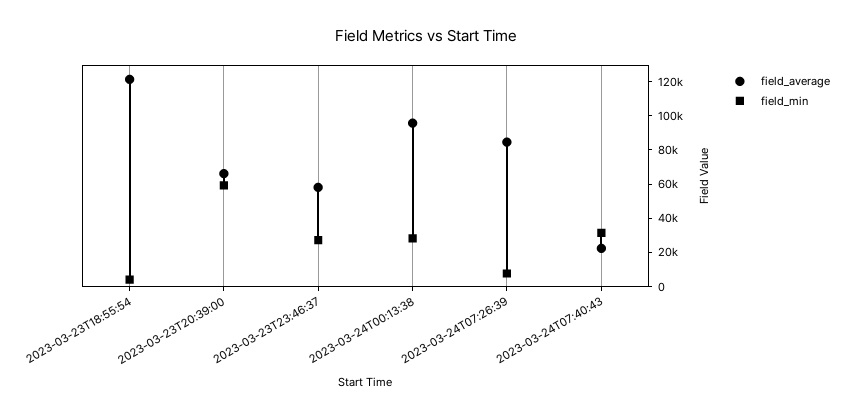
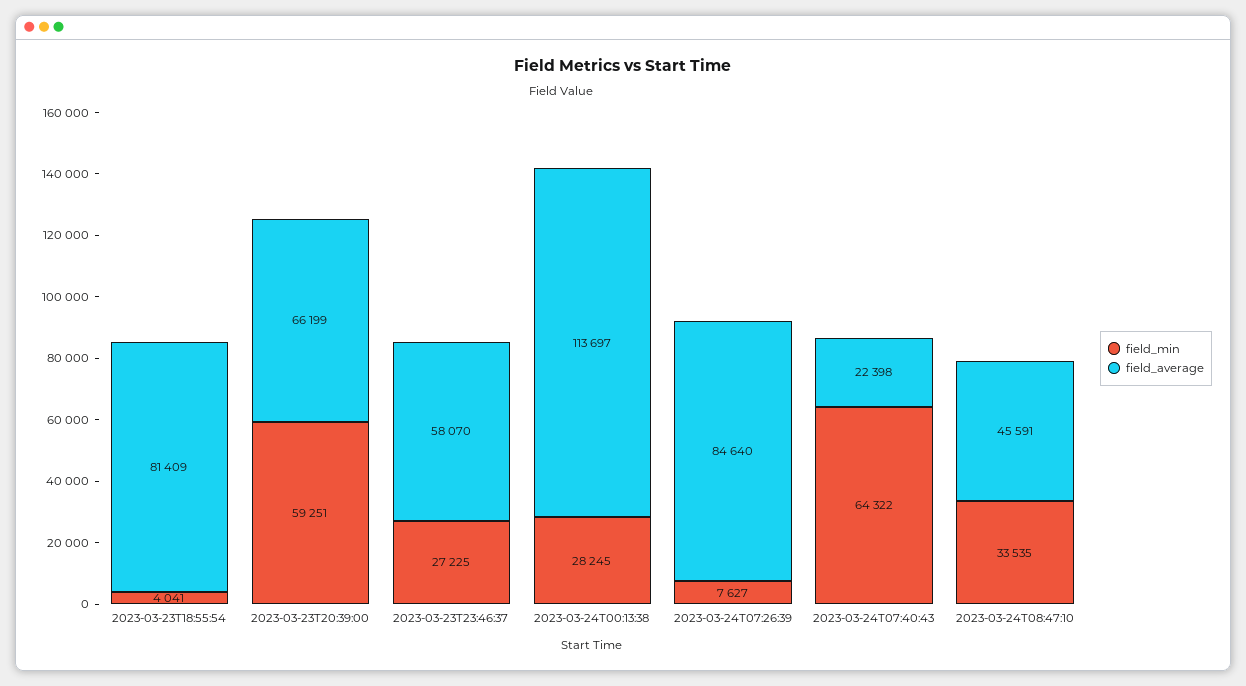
field_average, 2023-03-23T18:55:54: 120000 -> 81409
field_average, 2023-03-24T00:13:38: 95000 -> 113697
field_min, 2023-03-24T07:40:43: 30000 -> 64322
field_min, 2023-03-24T08:47:10: none -> 33535
field_average, 2023-03-24T08:47:10: none -> 45591

